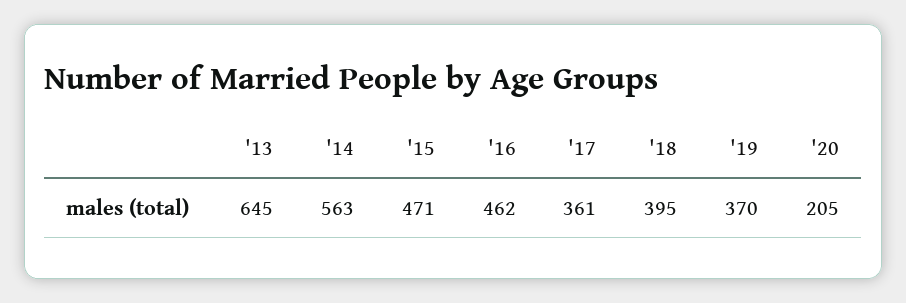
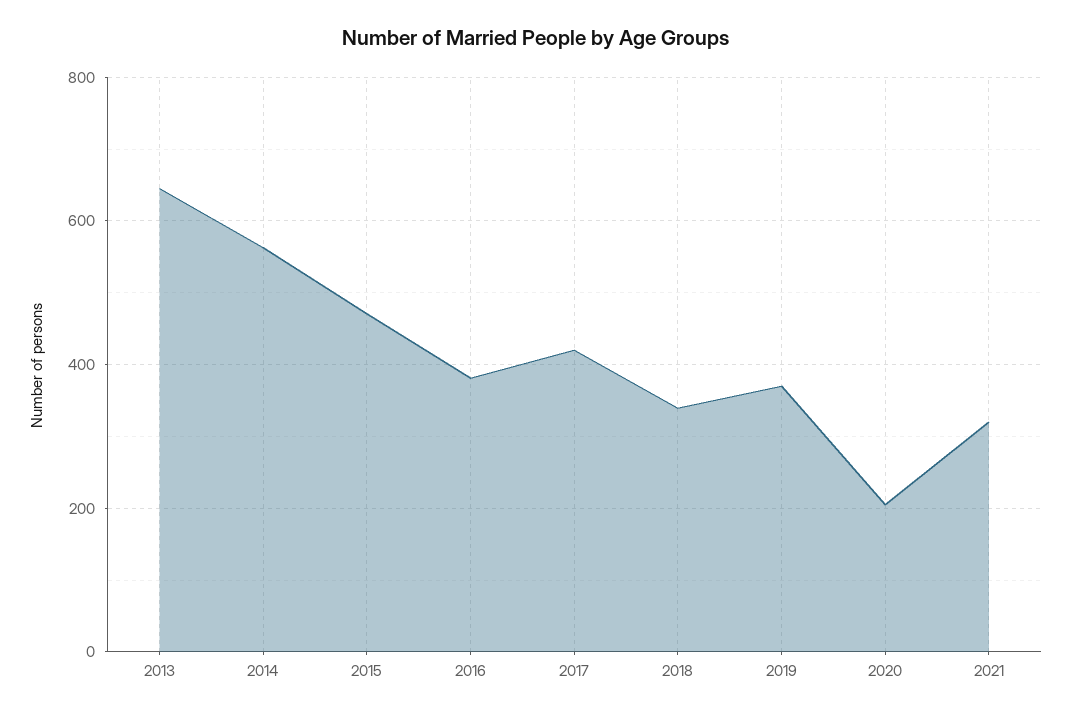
'16: 462 -> 380
'17: 361 -> 420
'18: 395 -> 340
2021: none -> 320

